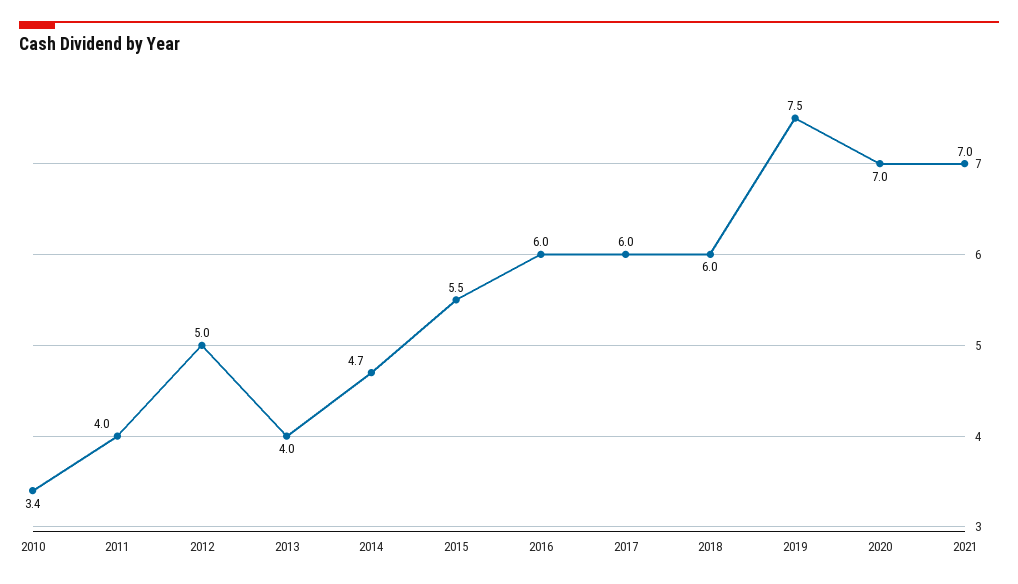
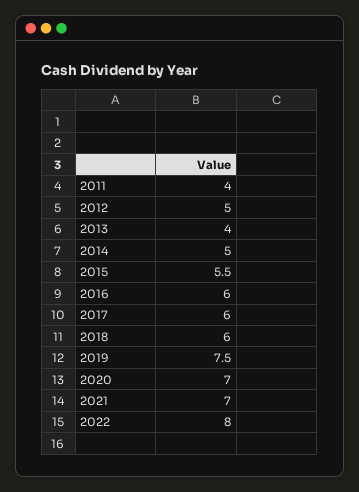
2010: 3.4 -> none
2014: 4.7 -> 5
2022: none -> 8

